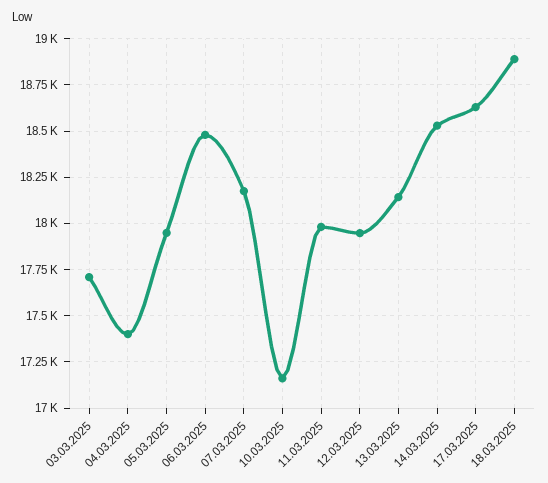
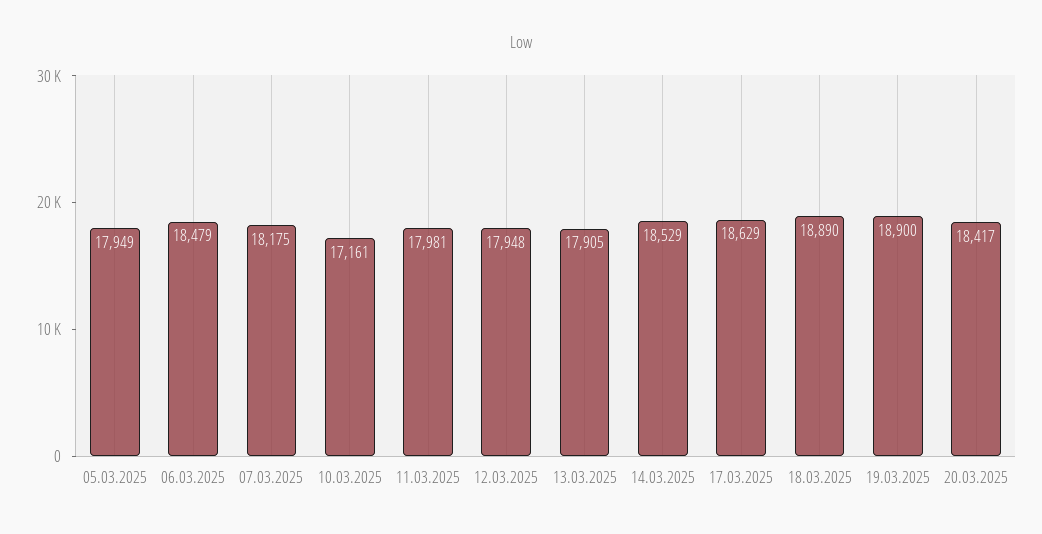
03.03.2025: 17700 -> none
04.03.2025: 17400 -> none
13.03.2025: 18150 -> 17905
19.03.2025: none -> 18900
20.03.2025: none -> 18417

